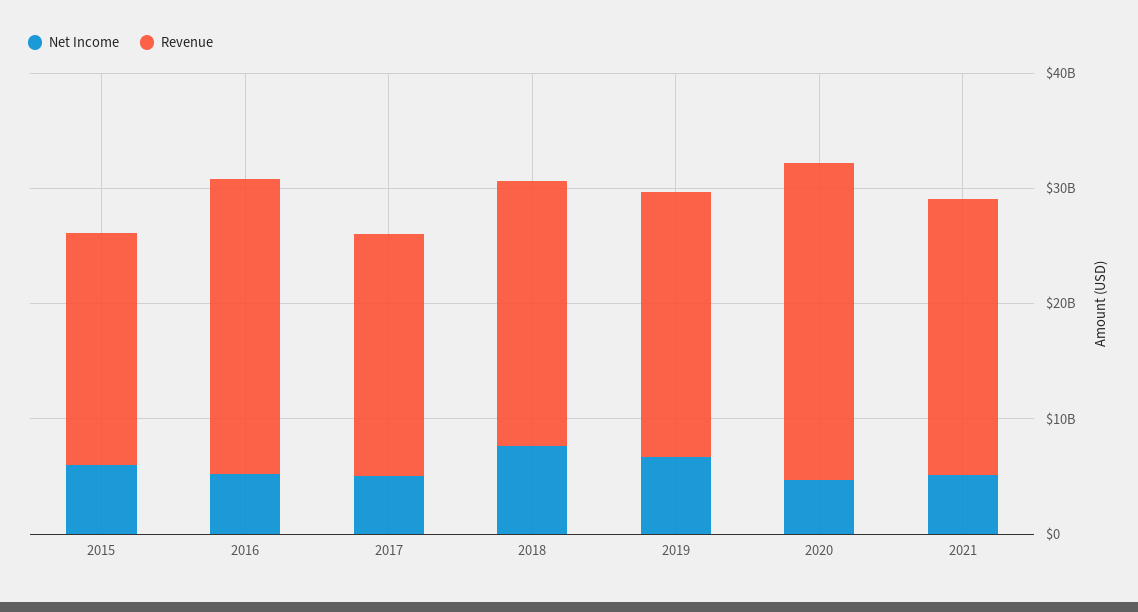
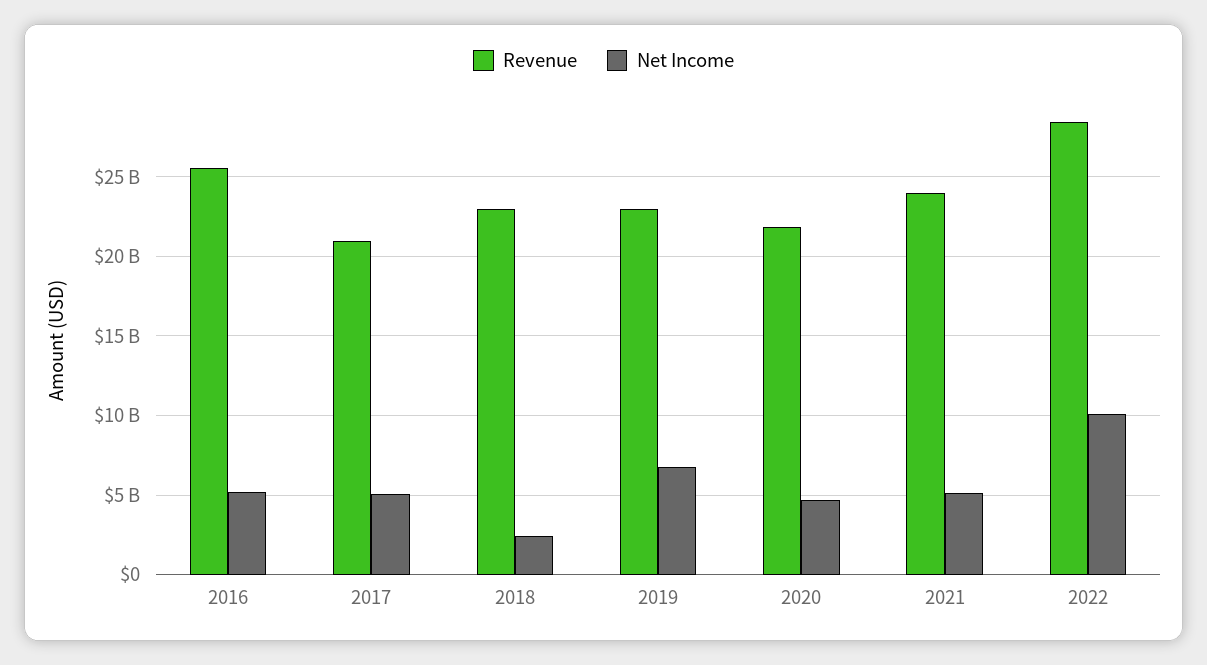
Net Income, 2015: 6000000000 -> none
Revenue, 2015: 20000000000 -> none
Net Income, 2018: 8000000000 -> 2500000000
Revenue, 2020: 28000000000 -> 22000000000
Revenue, 2022: none -> 28500000000
Net Income, 2022: none -> 10000000000

